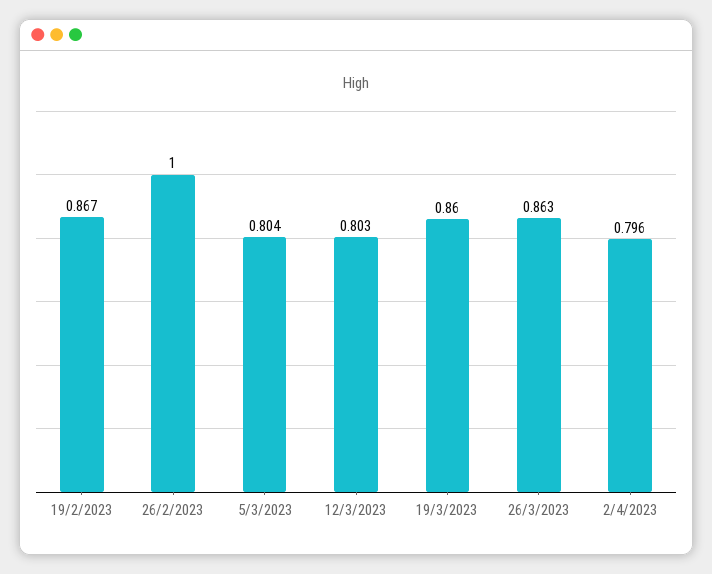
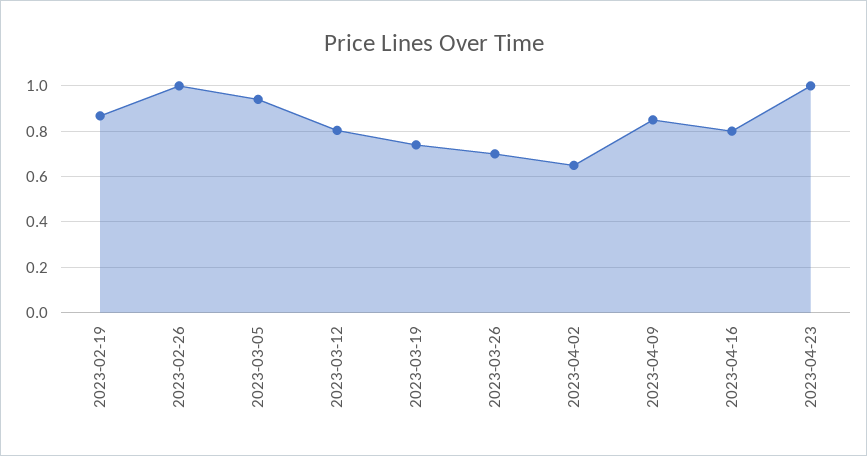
5/3/2023: 0.804 -> 0.95
19/3/2023: 0.86 -> 0.75
26/3/2023: 0.863 -> 0.7
2/4/2023: 0.796 -> 0.65
2023-04-09: none -> 0.85
2023-04-16: none -> 0.8
2023-04-23: none -> 1

